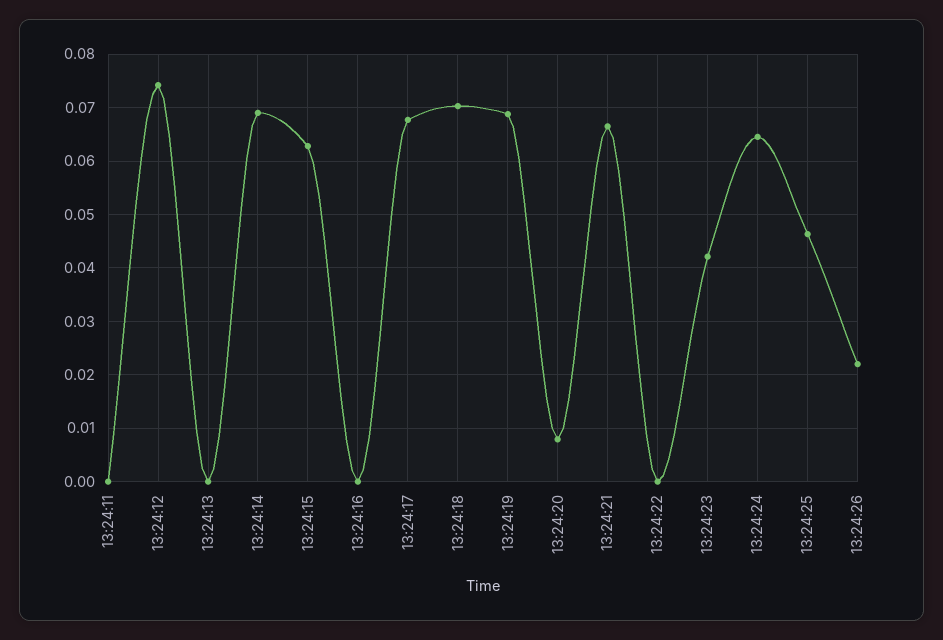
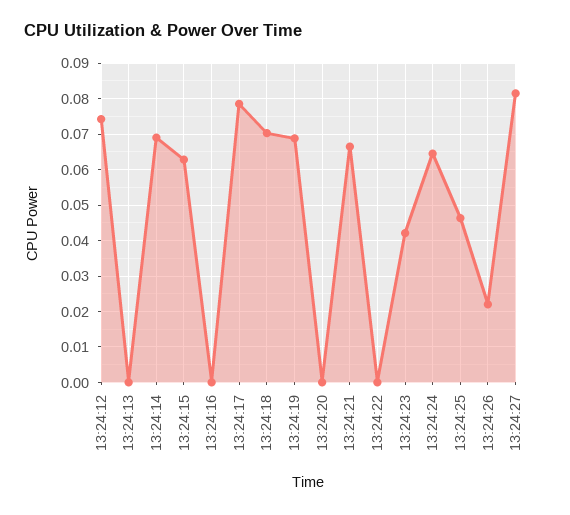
13:24:11: 0 -> none
13:24:17: 0.068 -> 0.078
13:24:20: 0.008 -> 0
13:24:27: none -> 0.082

